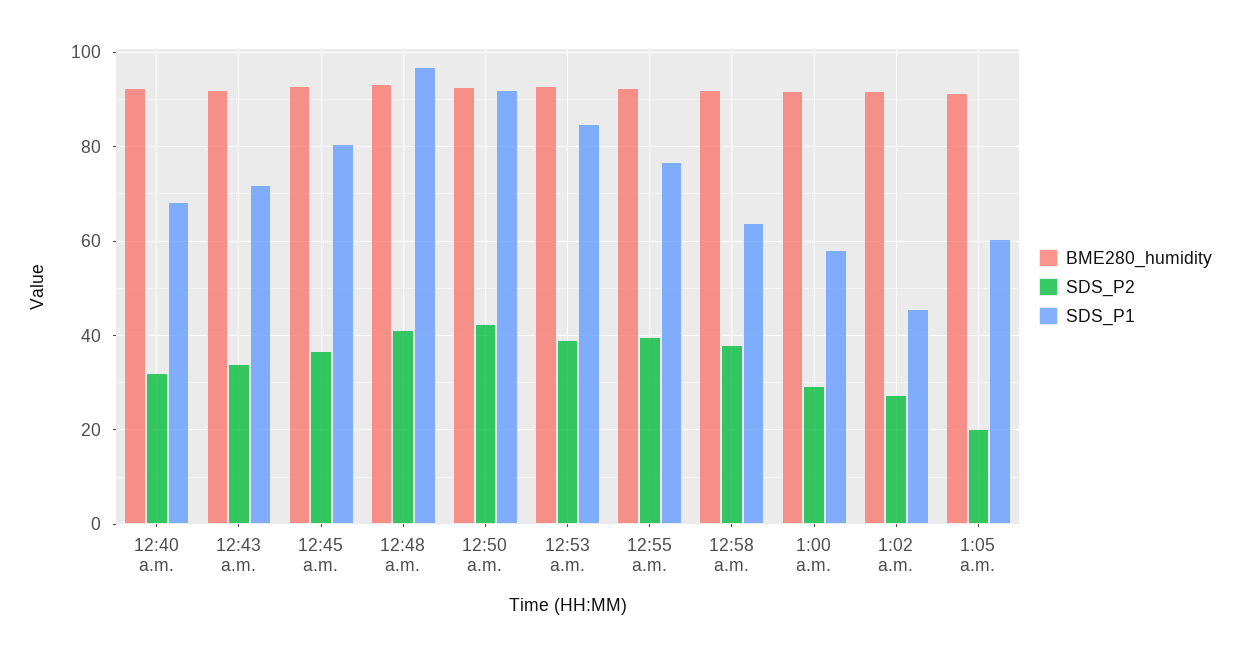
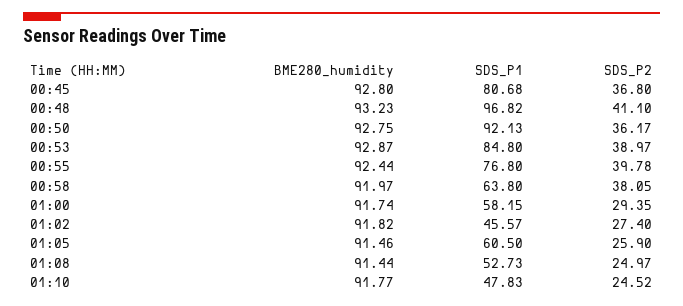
BME280_humidity, 12:40 a.m.: 92 -> none
SDS_P2, 12:40 a.m.: 32 -> none
SDS_P1, 12:40 a.m.: 68 -> none
BME280_humidity, 12:43 a.m.: 92 -> none
SDS_P2, 12:43 a.m.: 34 -> none
SDS_P1, 12:43 a.m.: 72 -> none
SDS_P2, 12:50 a.m.: 42 -> 36.17
SDS_P2, 1:05 a.m.: 20 -> 25.9
BME280_humidity, 01:08: none -> 91.44
SDS_P1, 01:08: none -> 52.73
SDS_P2, 01:08: none -> 24.97
BME280_humidity, 01:10: none -> 91.77
SDS_P1, 01:10: none -> 47.83
SDS_P2, 01:10: none -> 24.52

